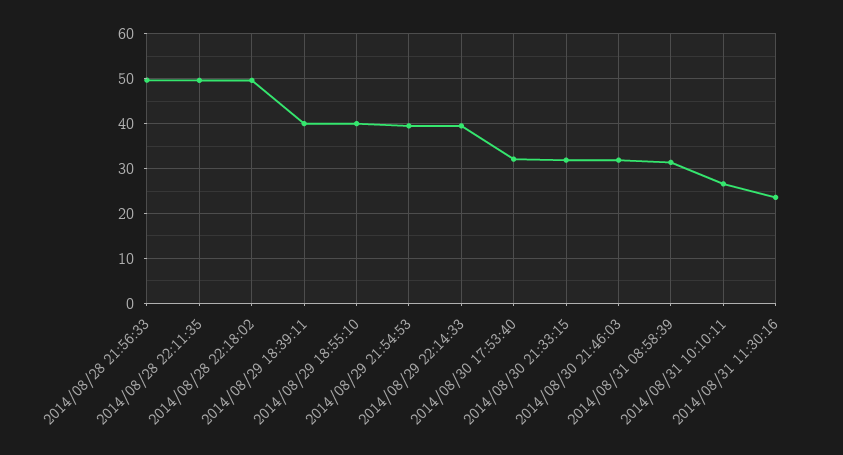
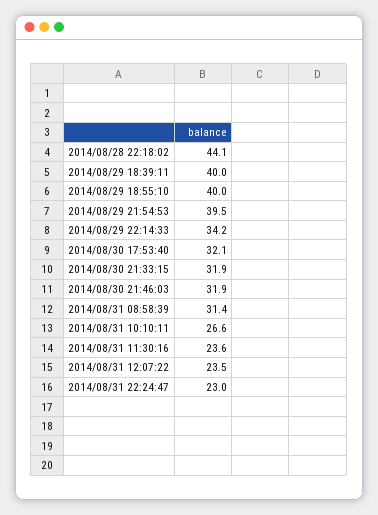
2014/08/28 21:56:33: 50 -> none
2014/08/28 22:11:35: 50 -> none
2014/08/28 22:18:02: 50 -> 44.1
2014/08/29 22:14:33: 40 -> 34.2
2014/08/31 12:07:22: none -> 23.5
2014/08/31 22:24:47: none -> 23

